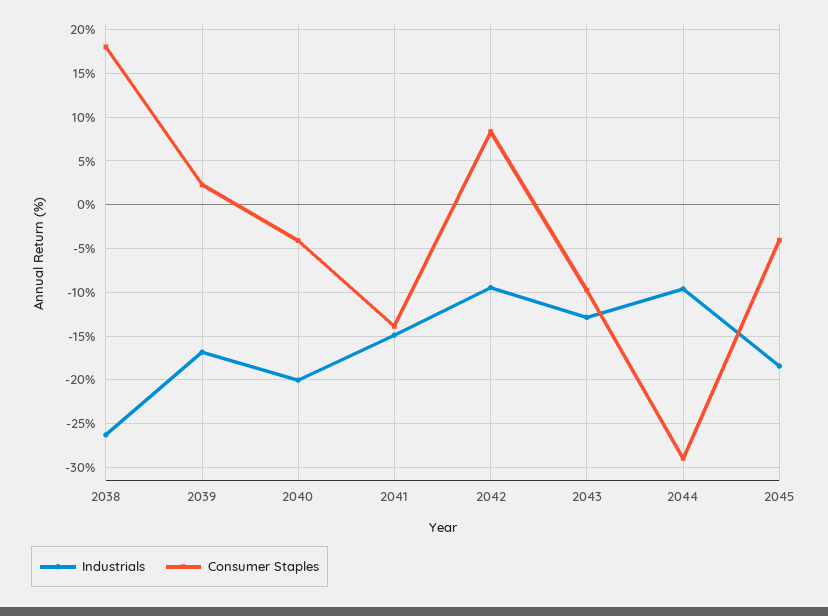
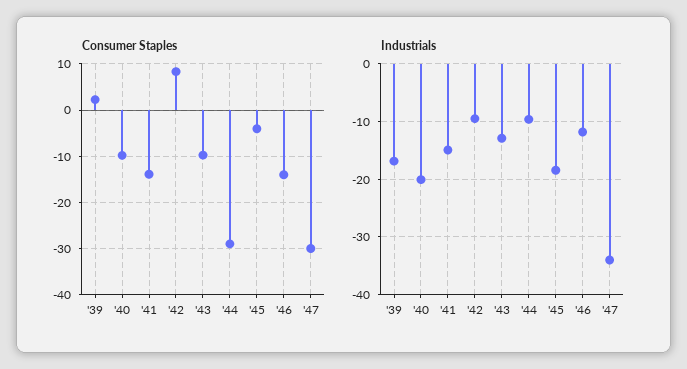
Industrials, 2038: -26 -> none
Consumer Staples, 2038: 18 -> none
Consumer Staples, 2040: -4 -> -10
Consumer Staples, '46: none -> -14
Consumer Staples, '47: none -> -30
Industrials, '46: none -> -12
Industrials, '47: none -> -34

